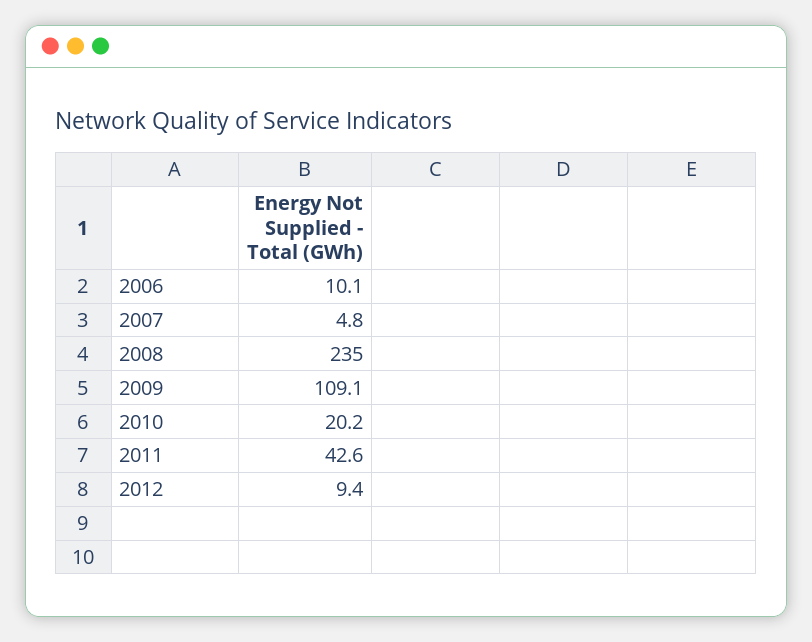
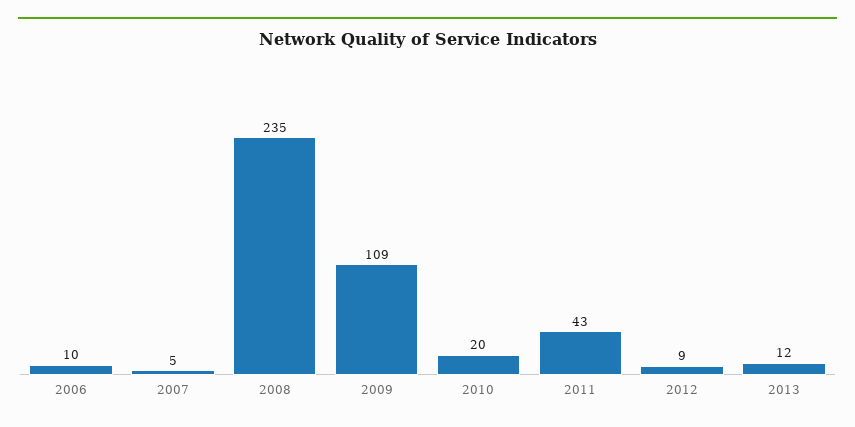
2013: none -> 12

